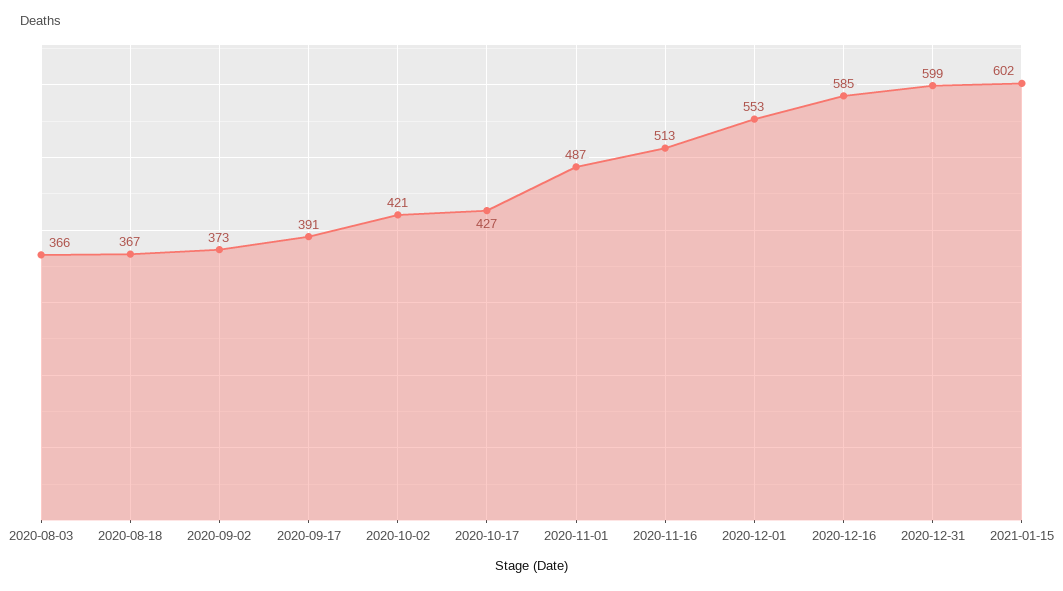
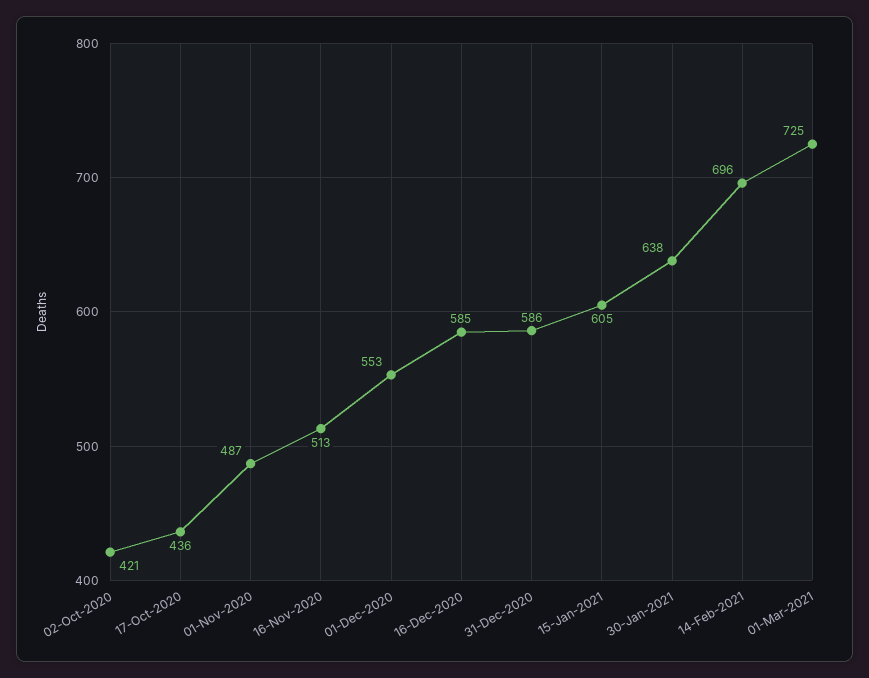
2020-08-03: 366 -> none
2020-08-18: 367 -> none
2020-09-02: 373 -> none
2020-09-17: 391 -> none
2020-10-17: 427 -> 436
2020-12-31: 599 -> 586
2021-01-15: 602 -> 605
30-Jan-2021: none -> 638
14-Feb-2021: none -> 696
01-Mar-2021: none -> 725

